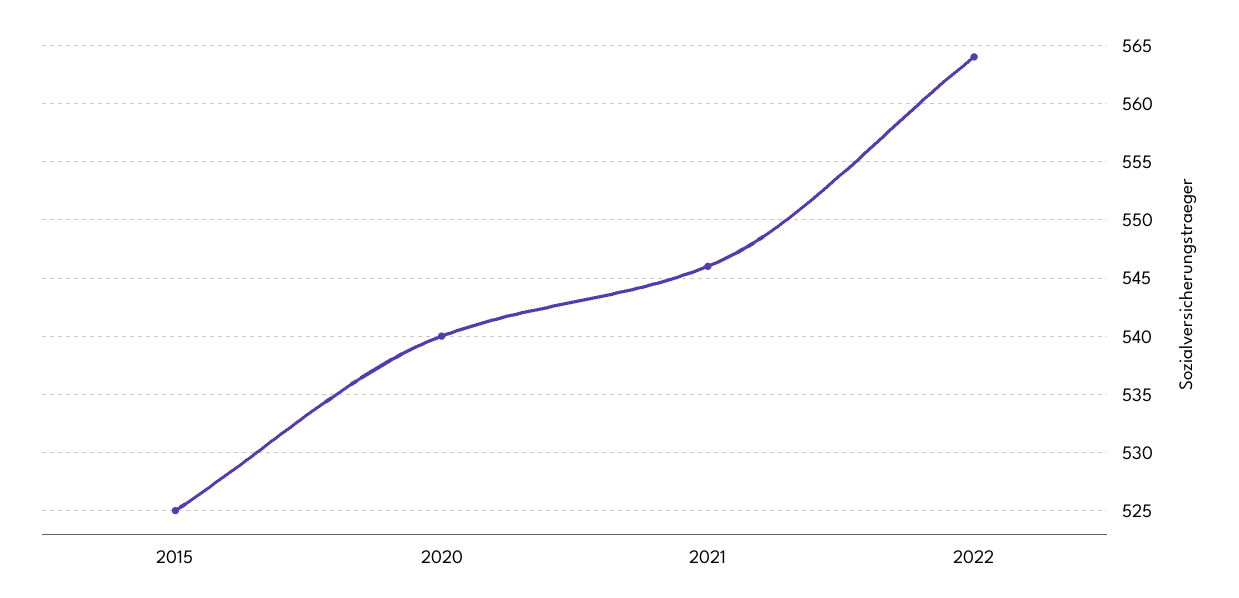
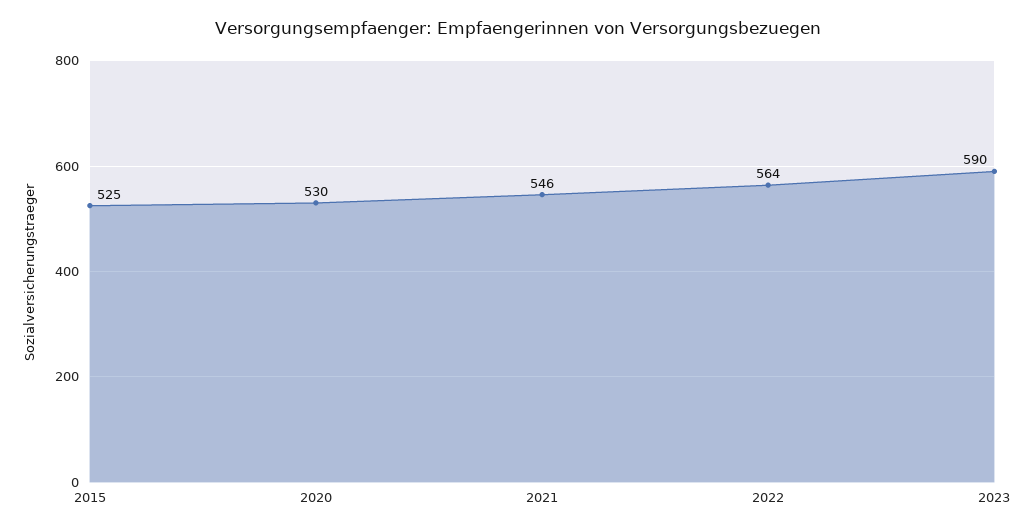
2020: 540 -> 530
2023: none -> 590

